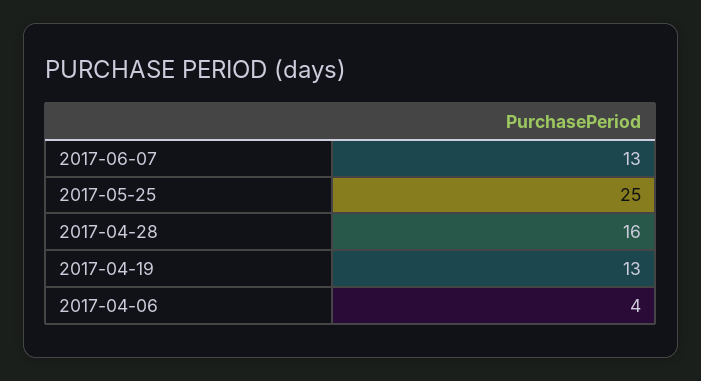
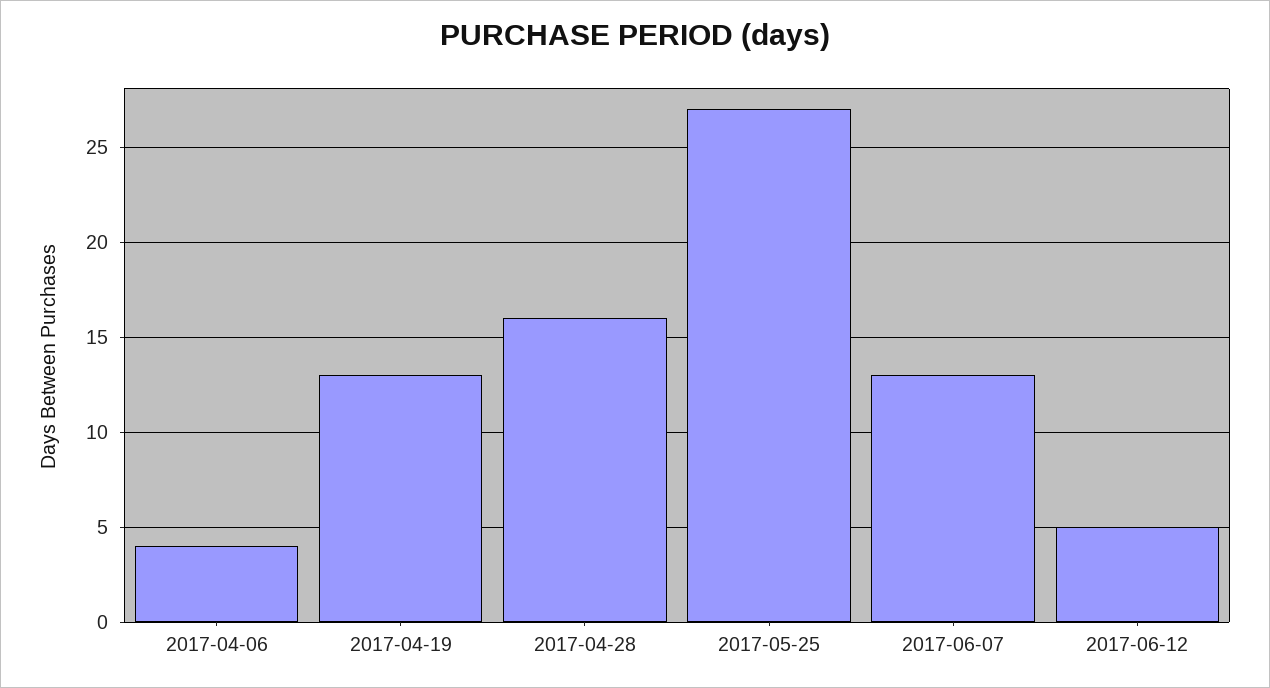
2017-05-25: 25 -> 27
2017-06-12: none -> 5

